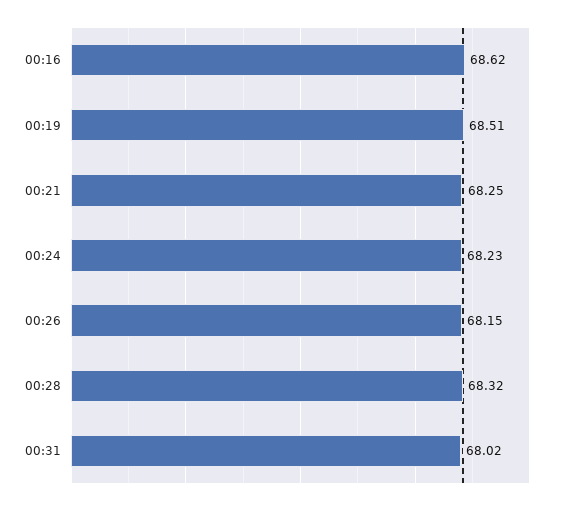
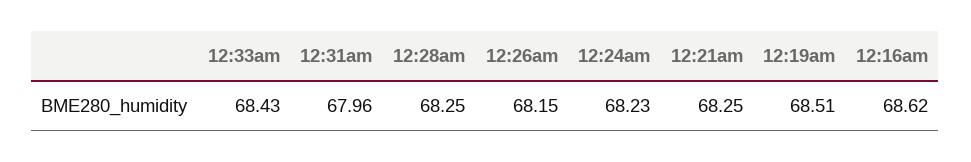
00:28: 68.32 -> 68.25
00:31: 68.02 -> 67.96
12:33am: none -> 68.43

